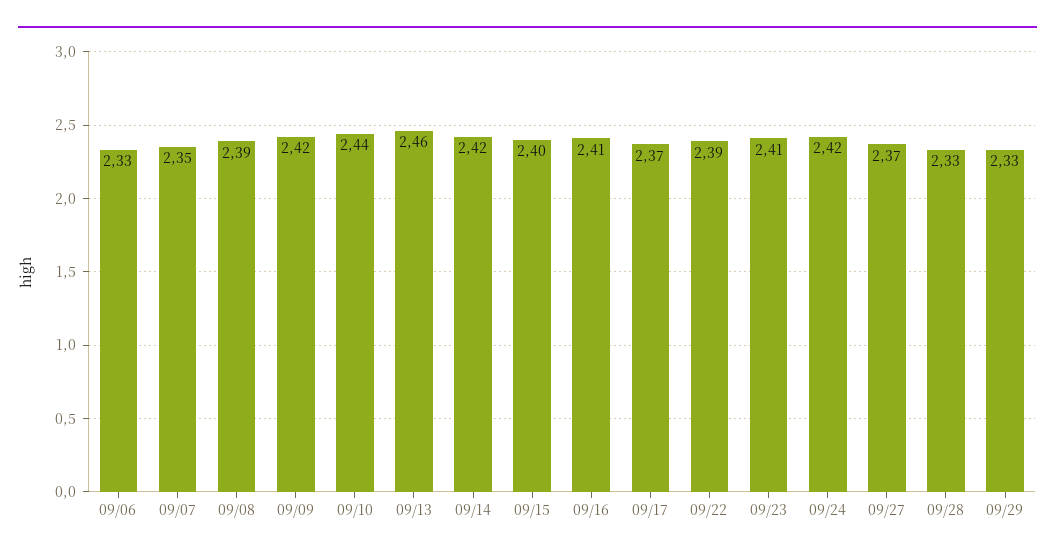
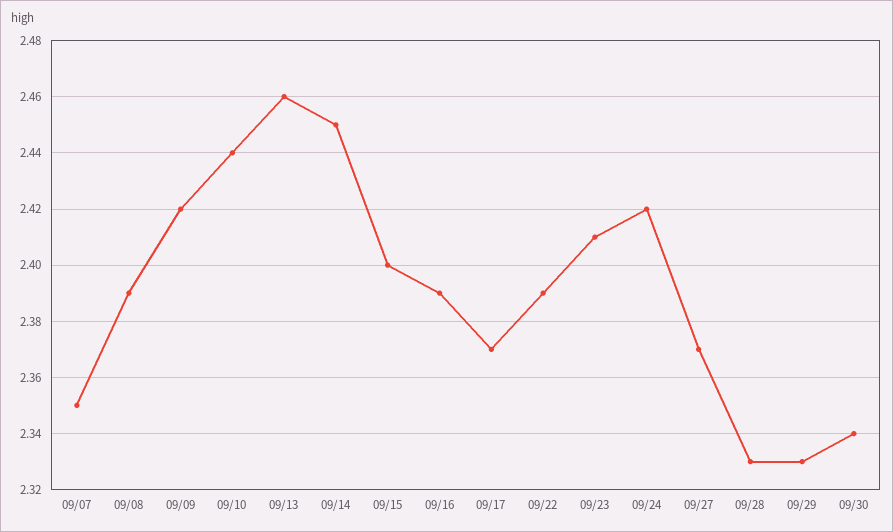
09/06: 2.33 -> none
09/14: 2.42 -> 2.45
09/16: 2.41 -> 2.39
09/30: none -> 2.34

